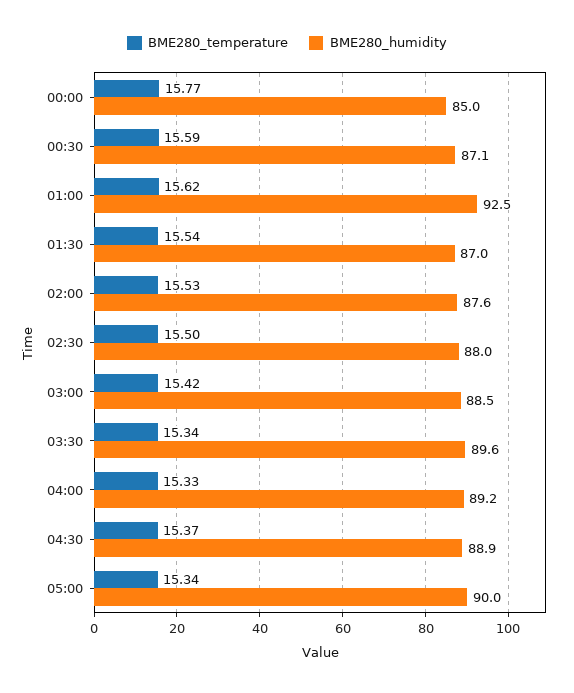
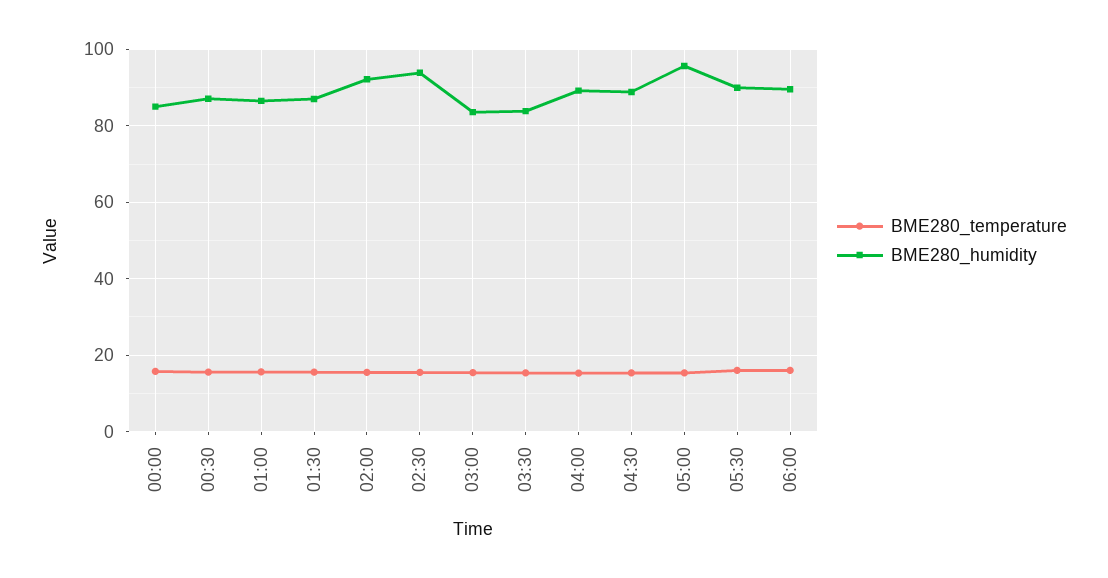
BME280_humidity, 01:00: 92.5 -> 86
BME280_humidity, 02:00: 87.6 -> 92
BME280_humidity, 02:30: 88 -> 94
BME280_humidity, 03:00: 88.5 -> 84
BME280_humidity, 03:30: 89.6 -> 84
BME280_humidity, 05:00: 90 -> 96
BME280_temperature, 05:30: none -> 16
BME280_humidity, 05:30: none -> 90
BME280_temperature, 06:00: none -> 16
BME280_humidity, 06:00: none -> 90

